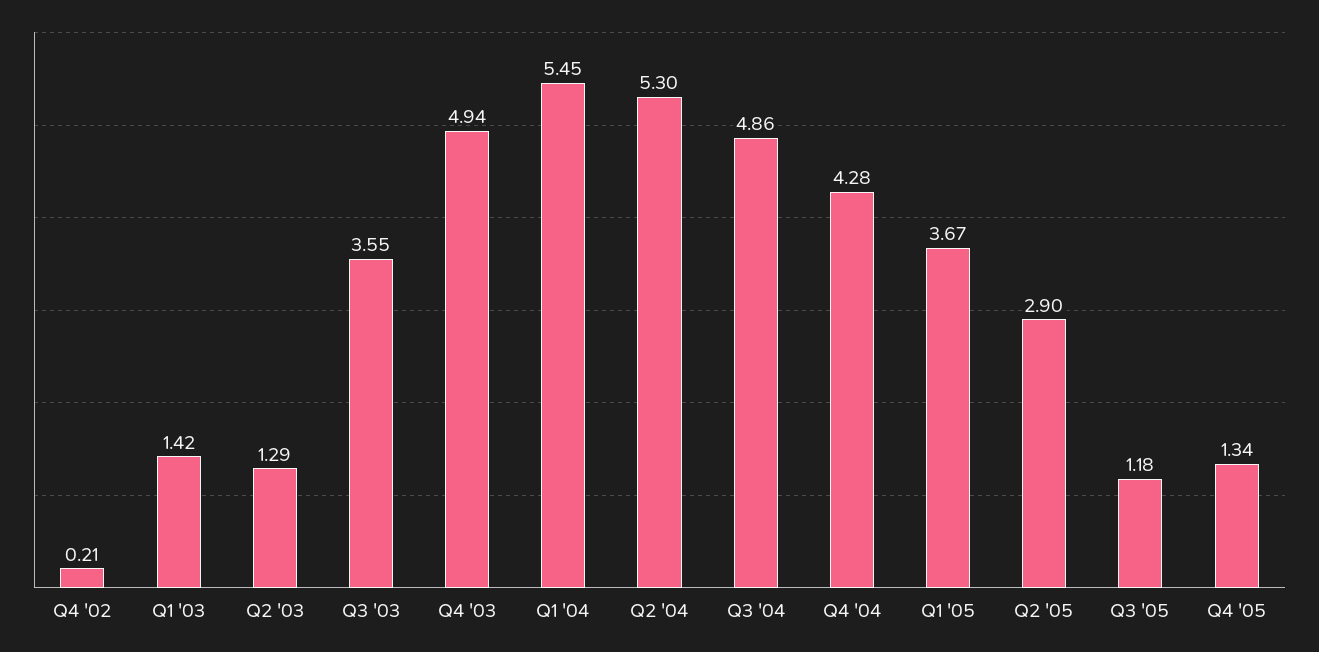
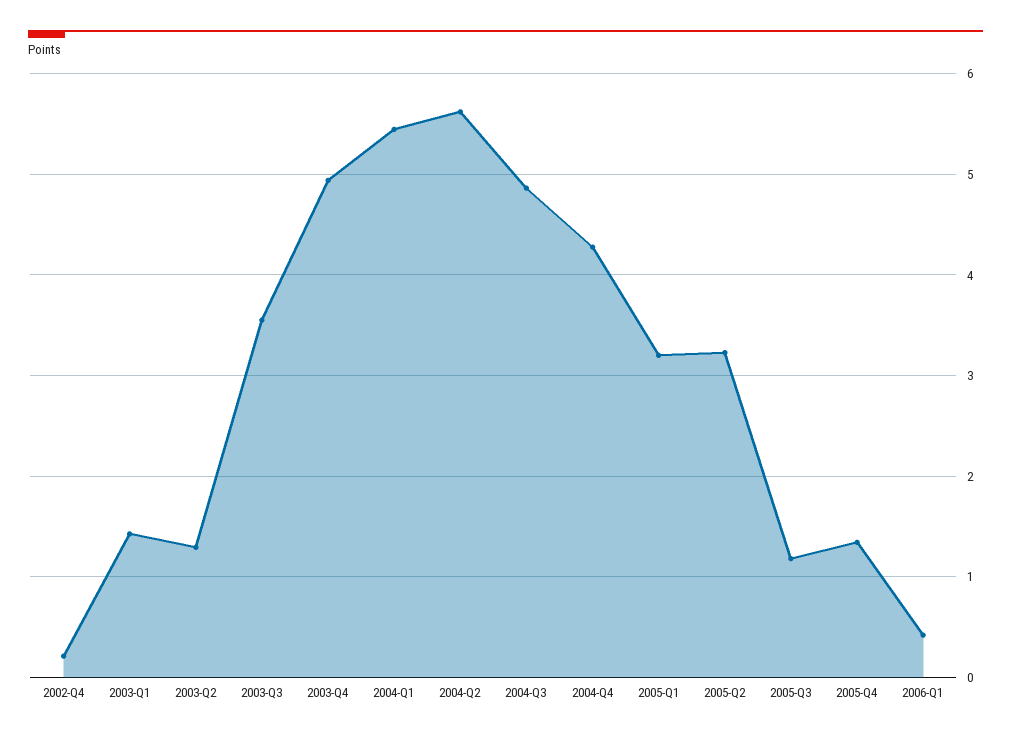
Q2 '04: 5.3 -> 5.6
Q1 '05: 3.67 -> 3.2
Q2 '05: 2.9 -> 3.2
2006-Q1: none -> 0.4

